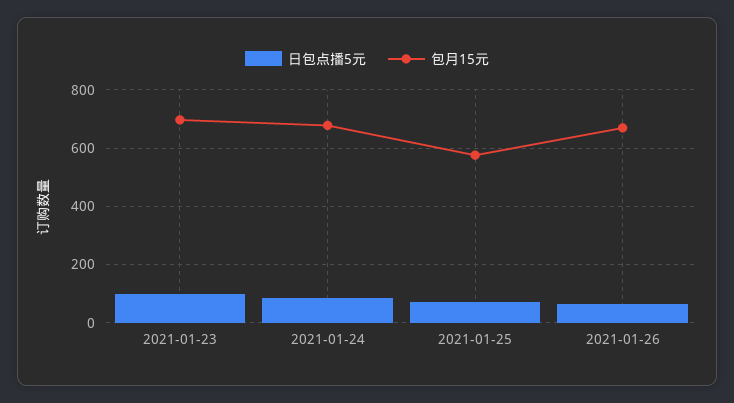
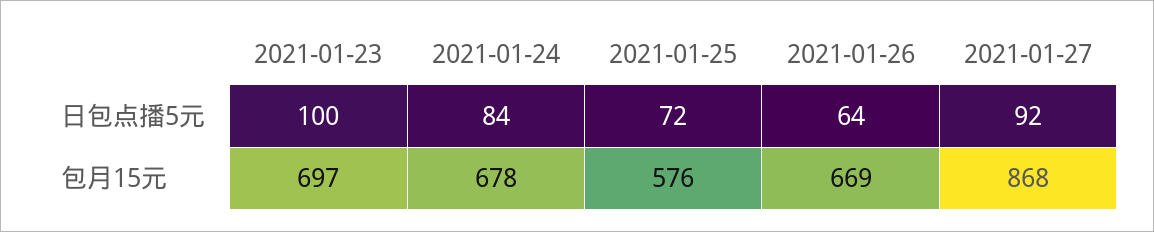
日包点播5元, 2021-01-27: none -> 92
包月15元, 2021-01-27: none -> 868

